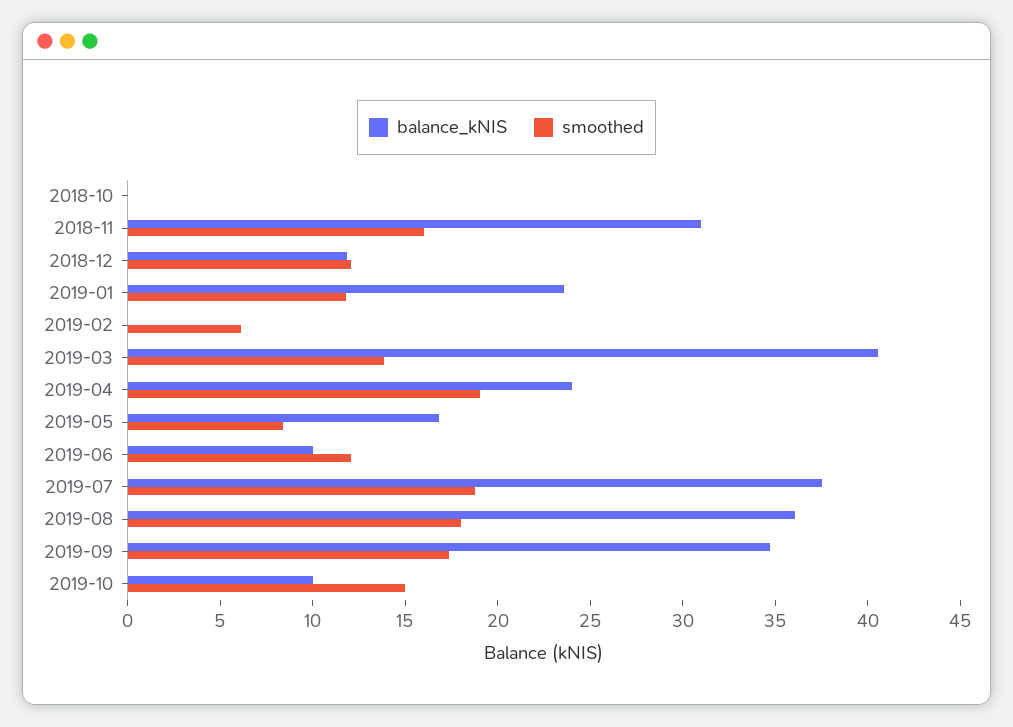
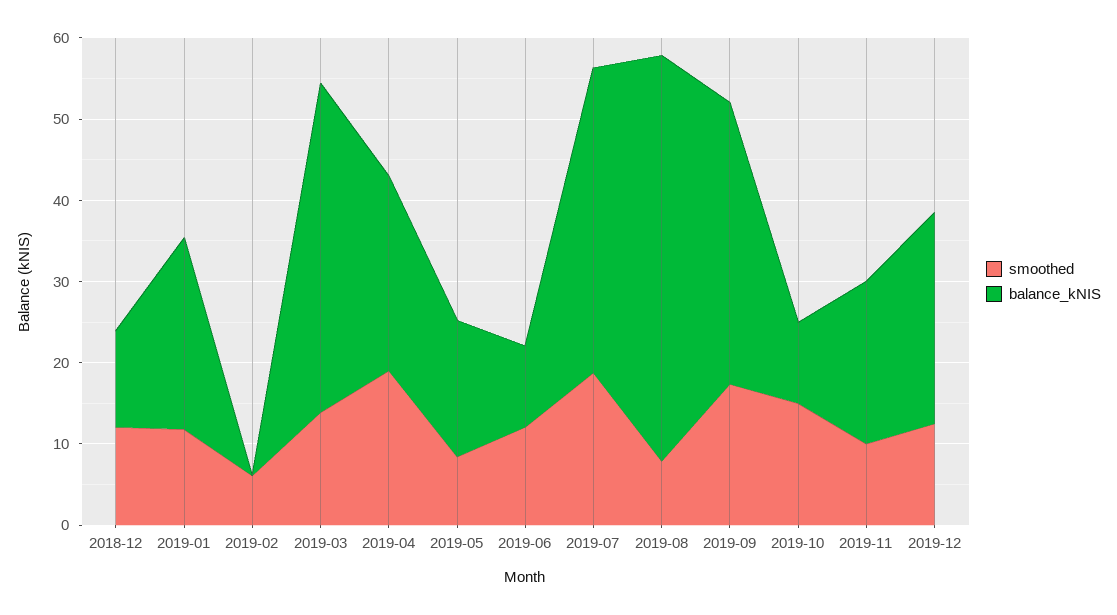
balance_kNIS, 2018-10: 0 -> none
smoothed, 2018-10: 0 -> none
balance_kNIS, 2018-11: 31 -> none
smoothed, 2018-11: 16 -> none
balance_kNIS, 2019-08: 36 -> 50
smoothed, 2019-08: 18 -> 8
smoothed, 2019-11: none -> 10
balance_kNIS, 2019-11: none -> 20
smoothed, 2019-12: none -> 12
balance_kNIS, 2019-12: none -> 26

